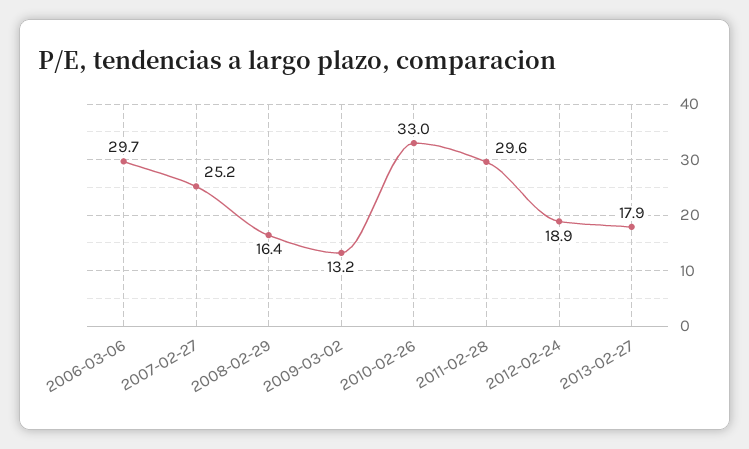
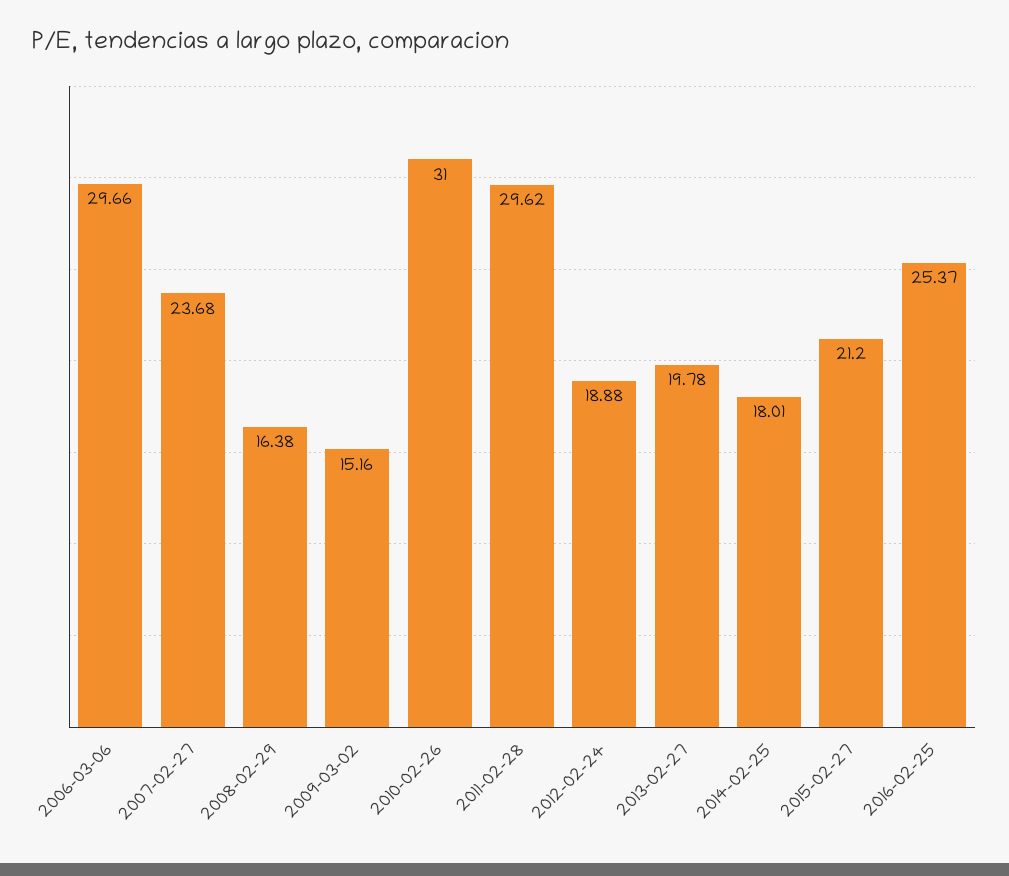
2007-02-27: 25.2 -> 23.68
2009-03-02: 13.2 -> 15.16
2010-02-26: 33 -> 31
2013-02-27: 17.9 -> 19.78
2014-02-25: none -> 18.01
2015-02-27: none -> 21.2
2016-02-25: none -> 25.37

